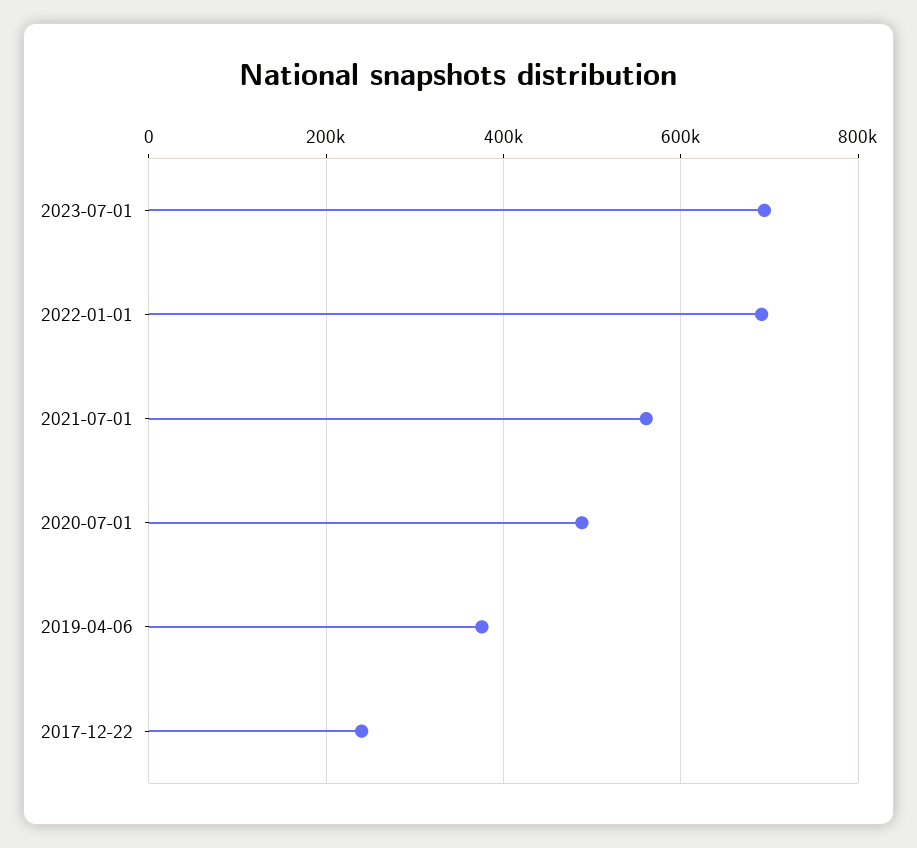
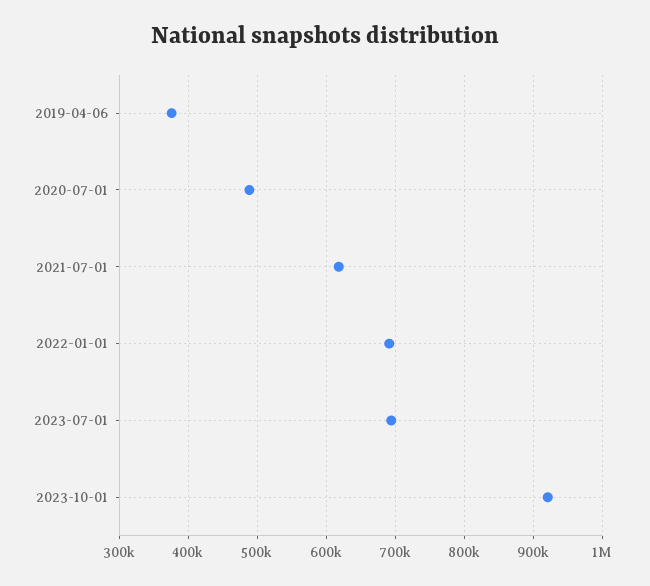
2021-07-01: 560000 -> 620000
2017-12-22: 240000 -> none
2023-10-01: none -> 920000

